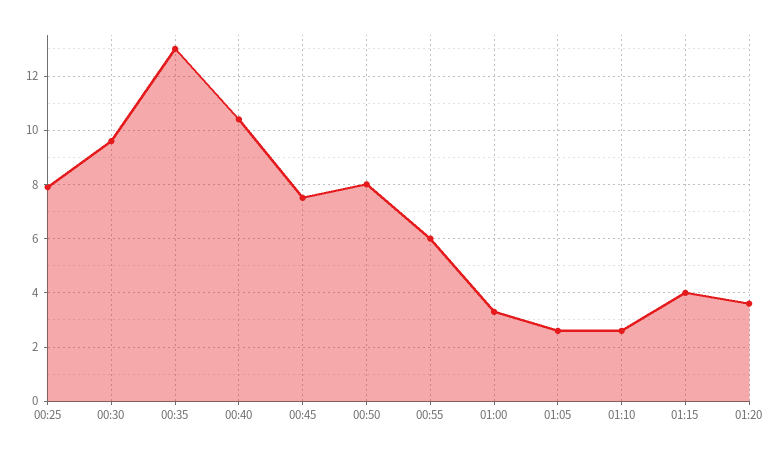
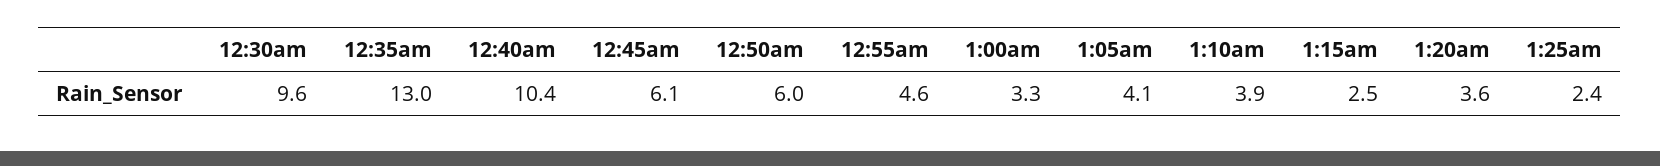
00:25: 8 -> none
00:45: 7.5 -> 6.1
00:50: 8 -> 6
00:55: 6 -> 4.6
01:05: 2.5 -> 4.1
01:10: 2.5 -> 3.9
01:15: 4 -> 2.5
1:25am: none -> 2.4

